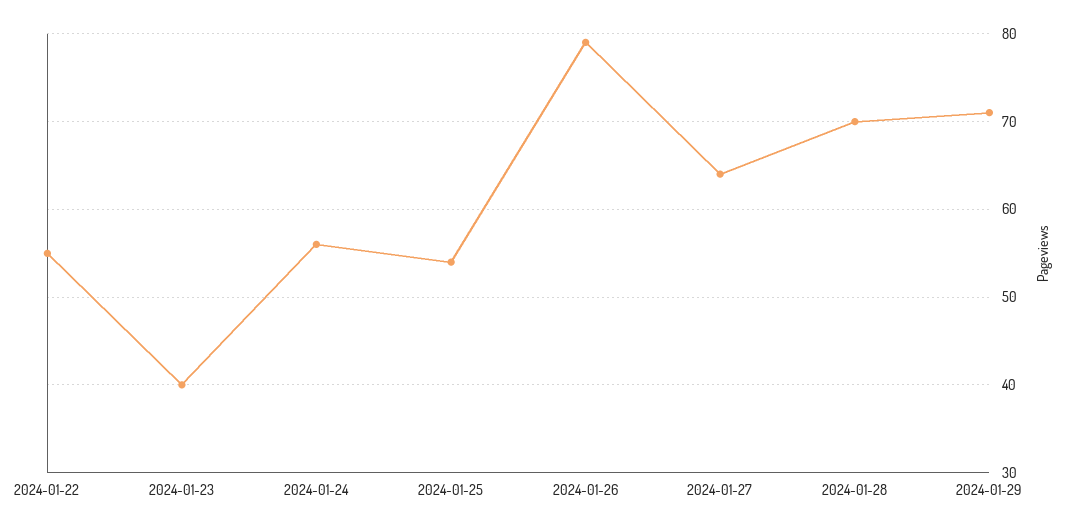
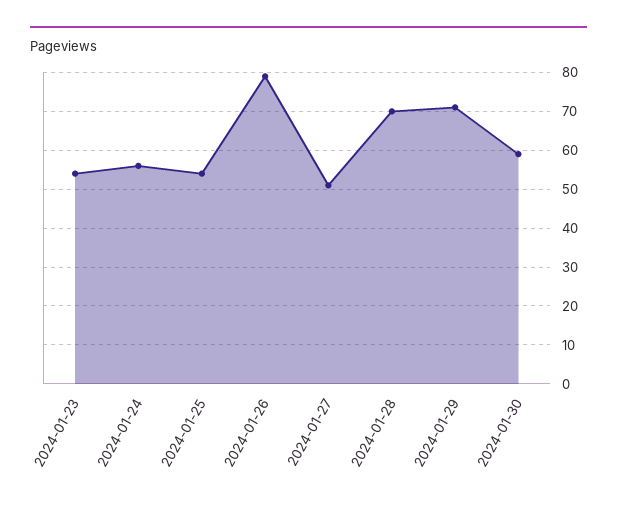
2024-01-22: 55 -> none
2024-01-23: 40 -> 55
2024-01-27: 64 -> 50
2024-01-30: none -> 60

